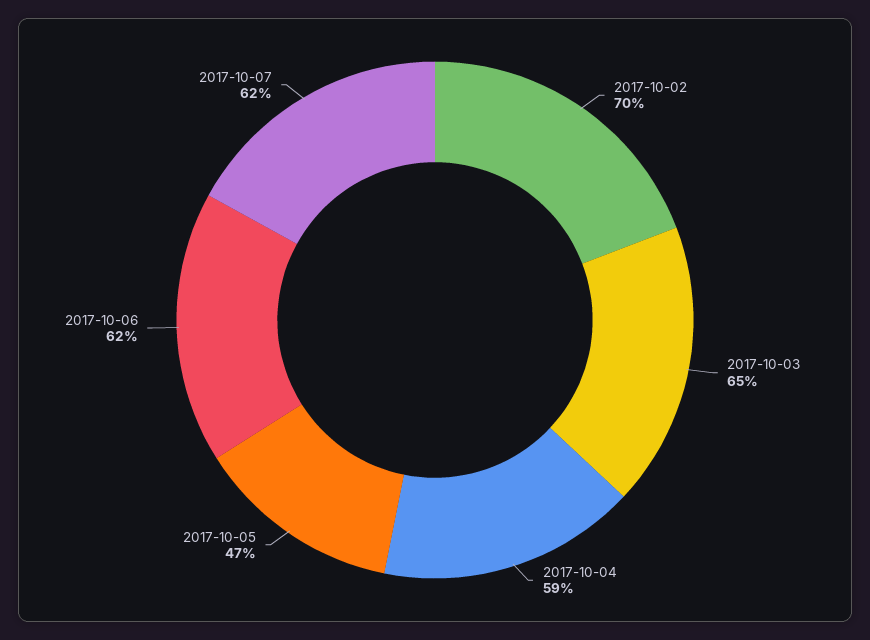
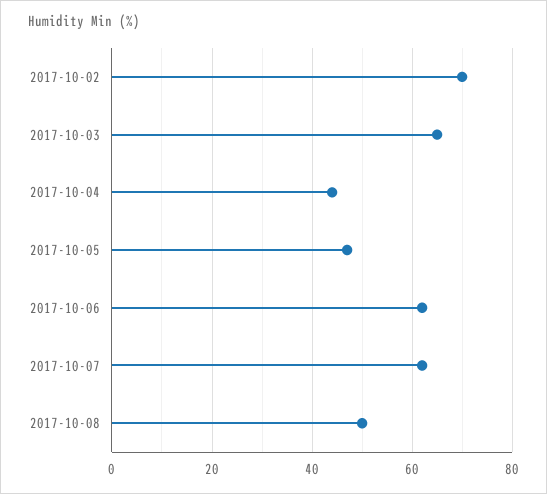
2017-10-04: 59 -> 45
2017-10-08: none -> 50

